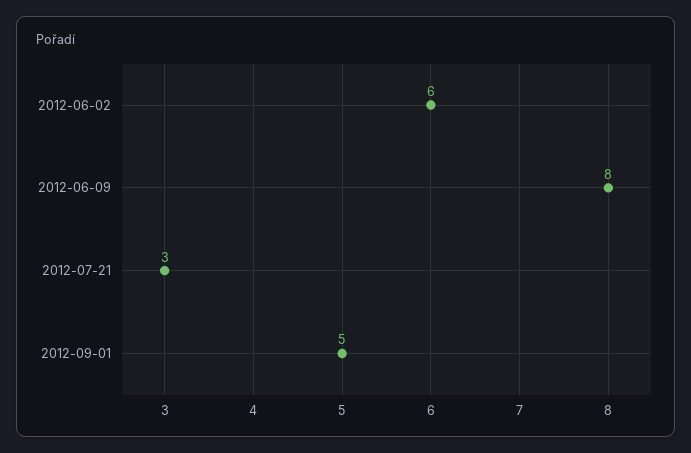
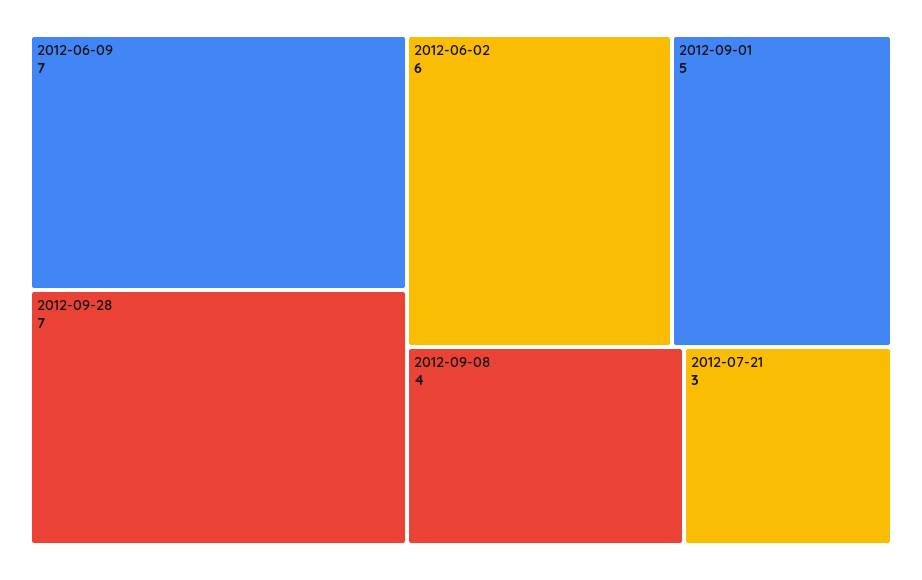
2012-06-09: 8 -> 7
2012-09-28: none -> 7
2012-09-08: none -> 4

